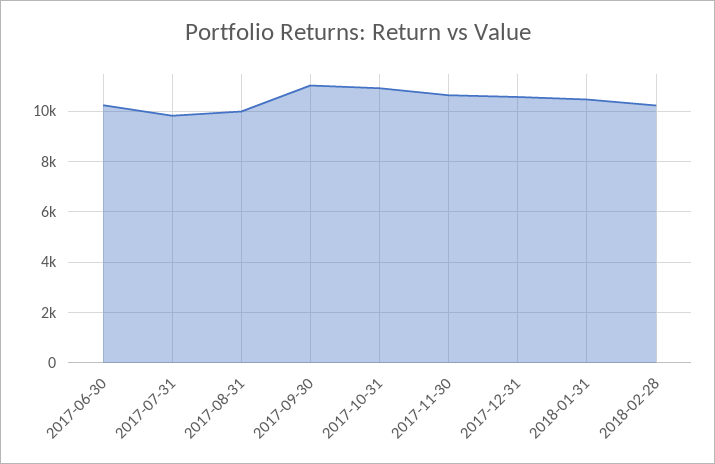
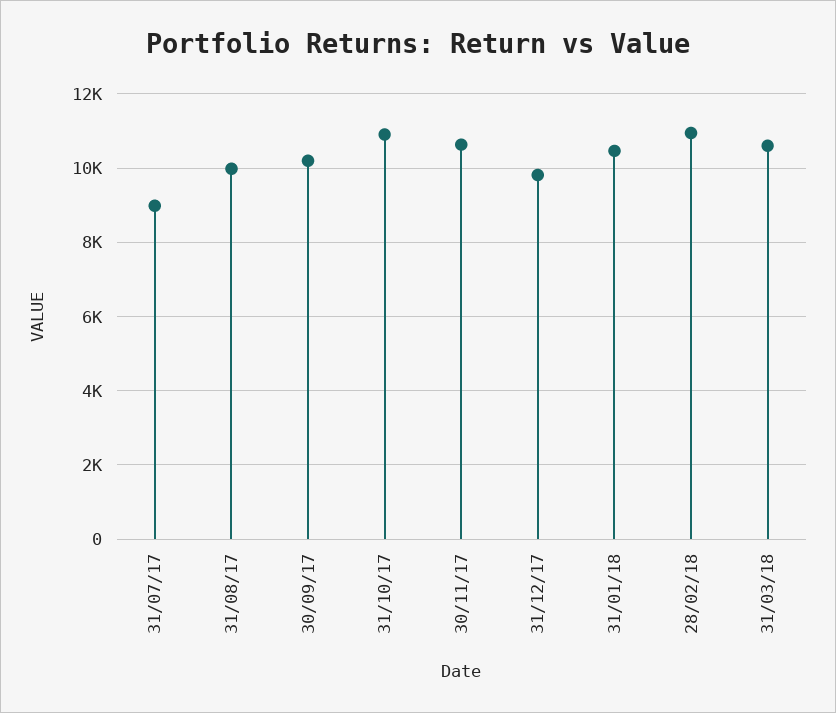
2017-06-30: 10250 -> none
2017-07-31: 9750 -> 9000
2017-09-30: 11000 -> 10200
2017-12-31: 10500 -> 9800
2018-02-28: 10250 -> 11000
31/03/18: none -> 10600

